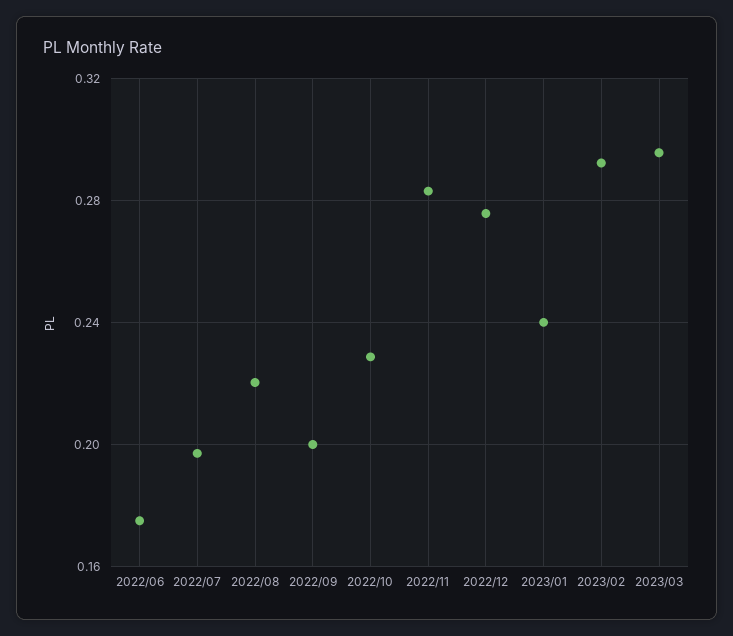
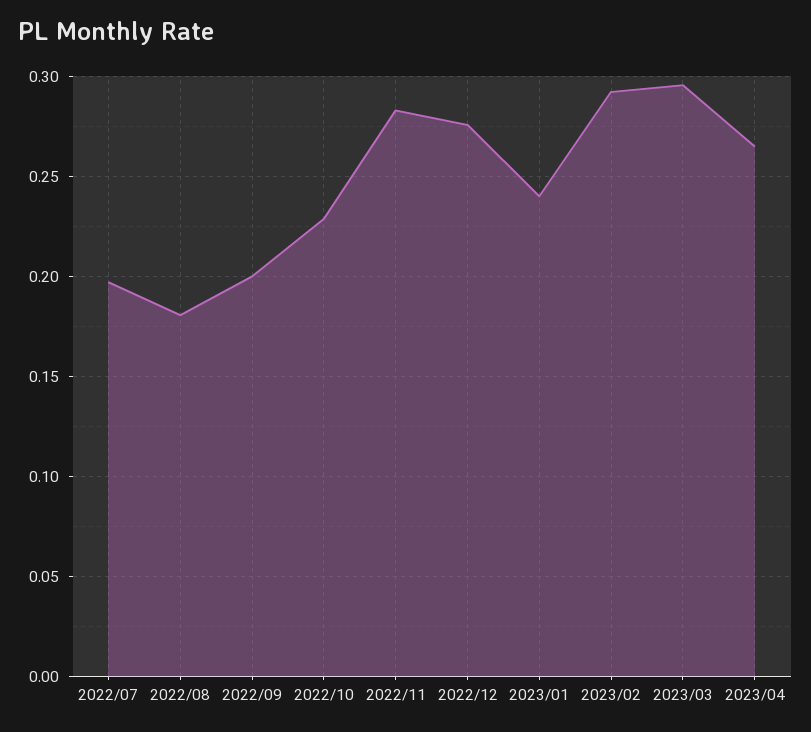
2022/06: 0.175 -> none
2022/08: 0.22 -> 0.18
2023/04: none -> 0.265

